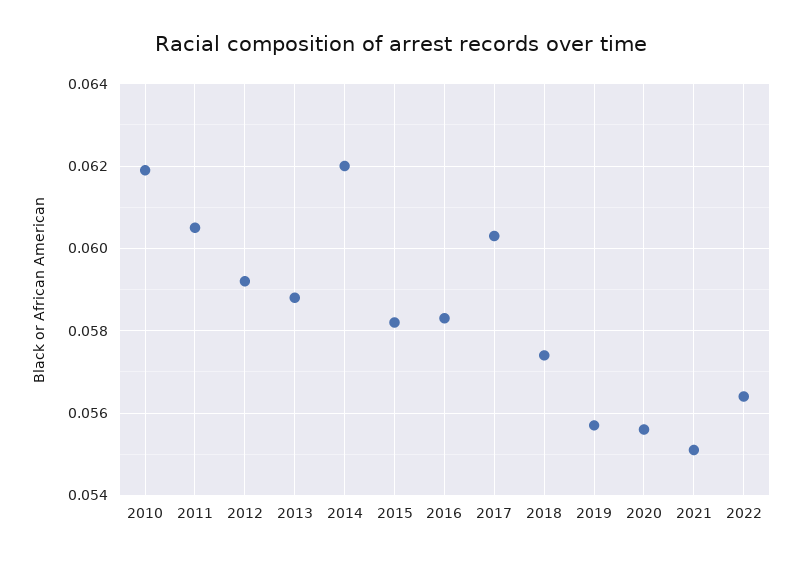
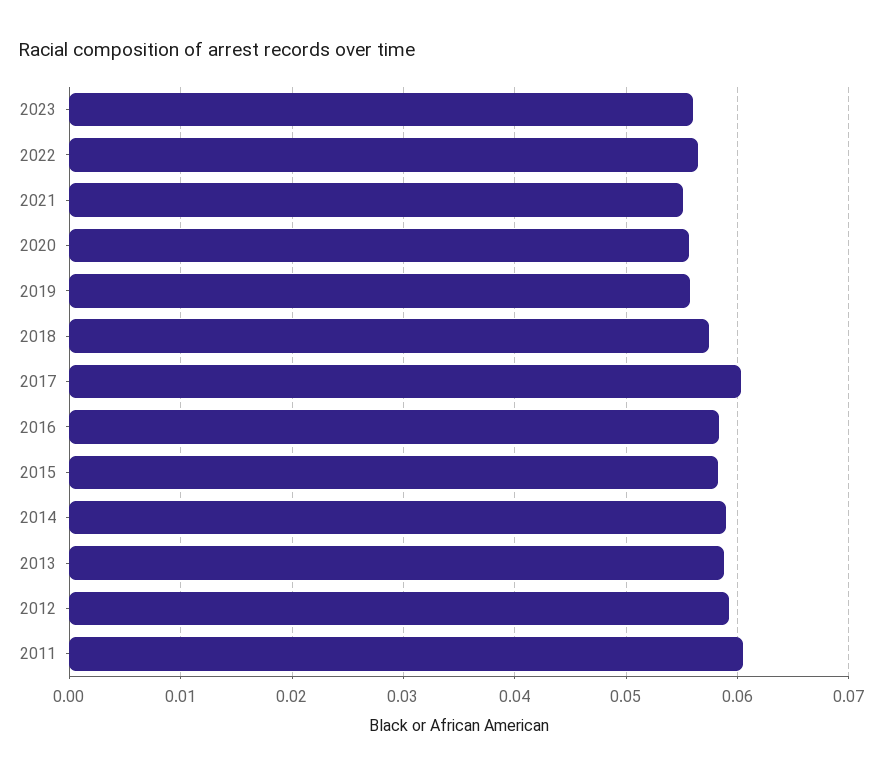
2010: 0.062 -> none
2014: 0.062 -> 0.059
2023: none -> 0.056

